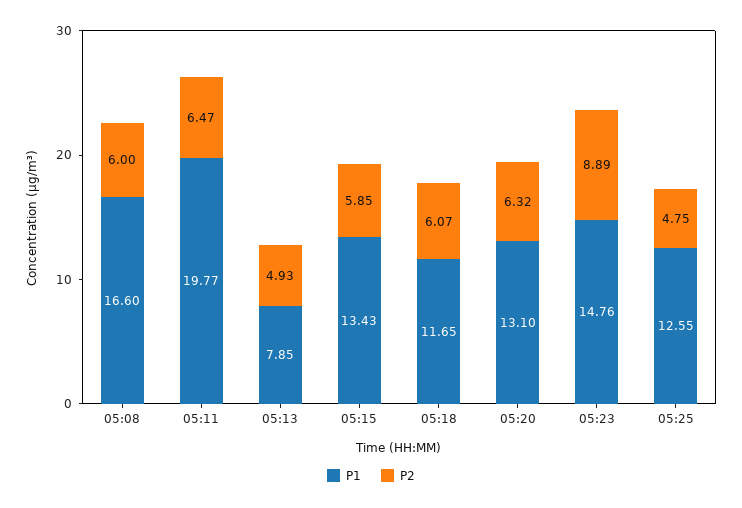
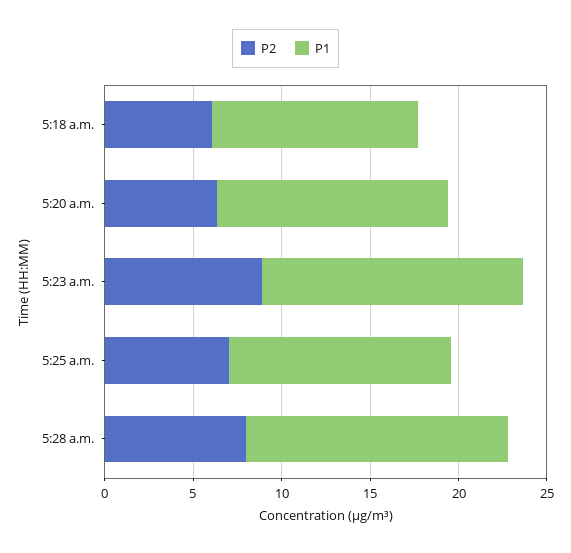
P1, 05:08: 16.6 -> none
P2, 05:08: 6 -> none
P1, 05:11: 19.77 -> none
P2, 05:11: 6.47 -> none
P1, 05:13: 7.85 -> none
P2, 05:13: 4.93 -> none
P1, 05:15: 13.43 -> none
P2, 05:15: 5.85 -> none
P2, 05:25: 4.75 -> 7
P2, 5:28 a.m.: none -> 8
P1, 5:28 a.m.: none -> 15

